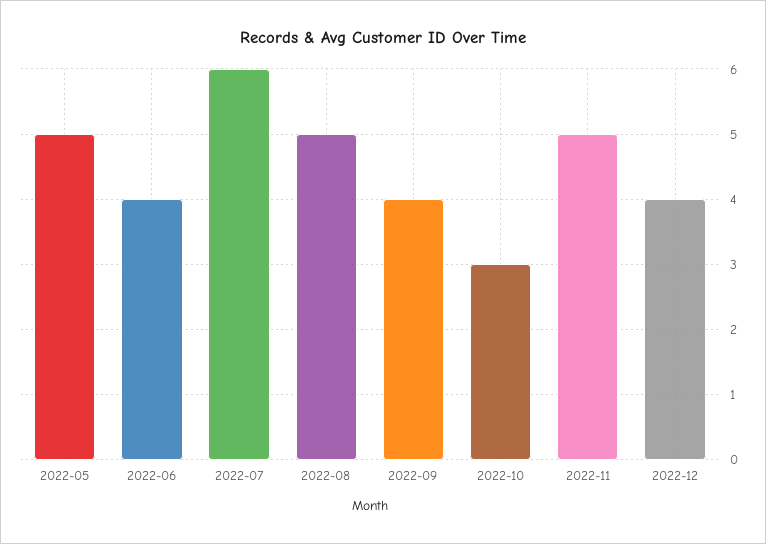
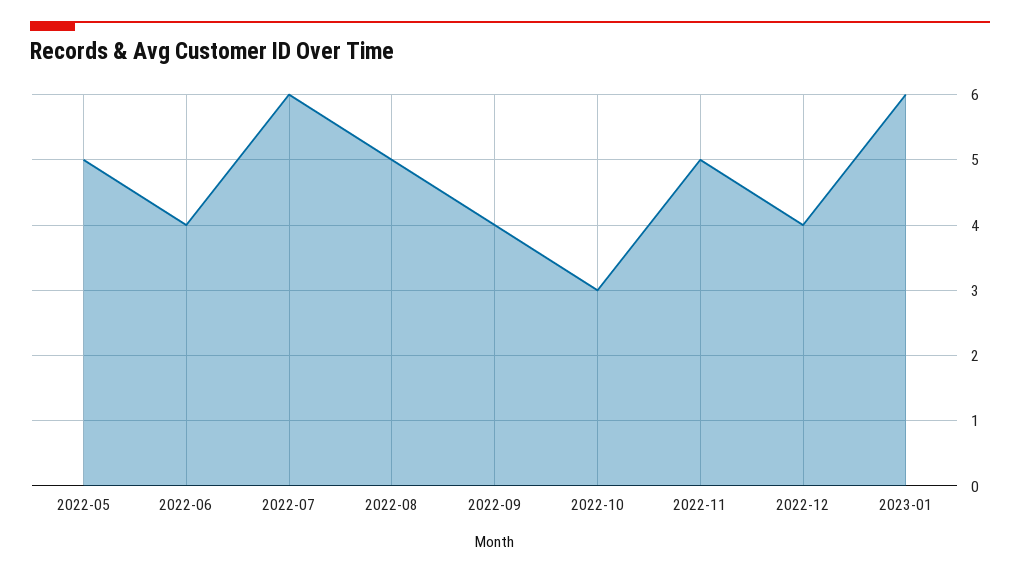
2023-01: none -> 6

